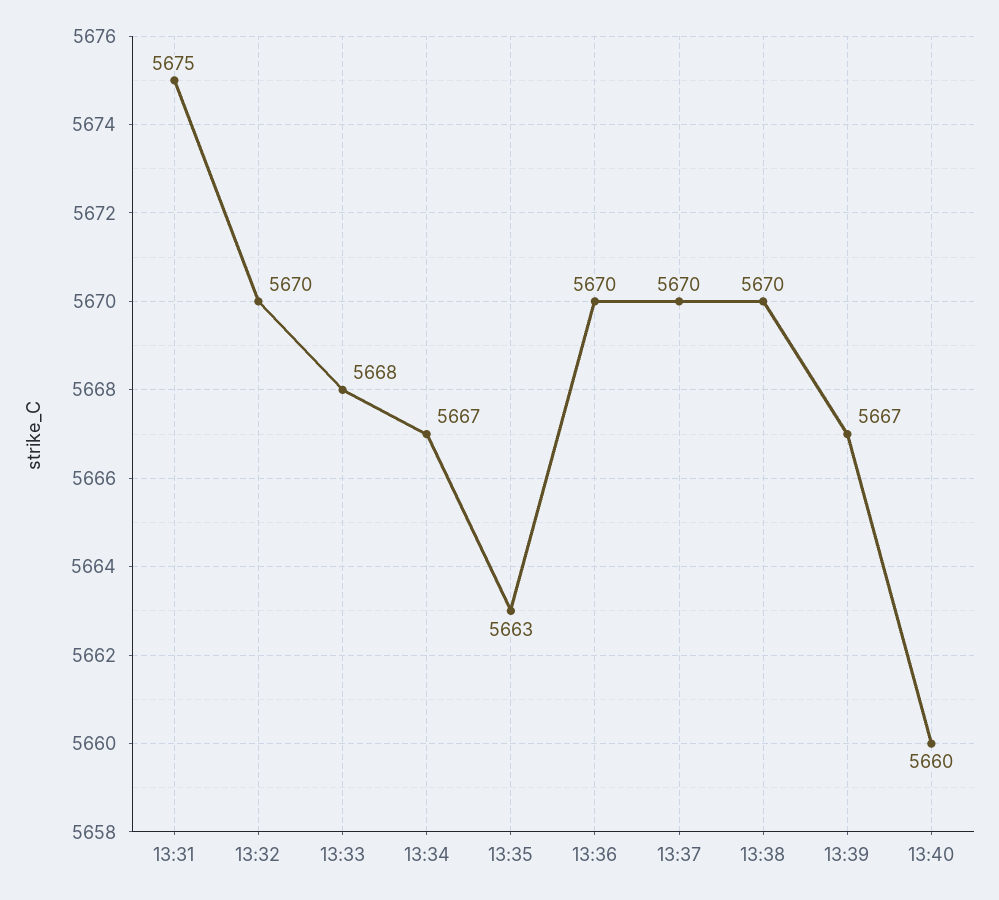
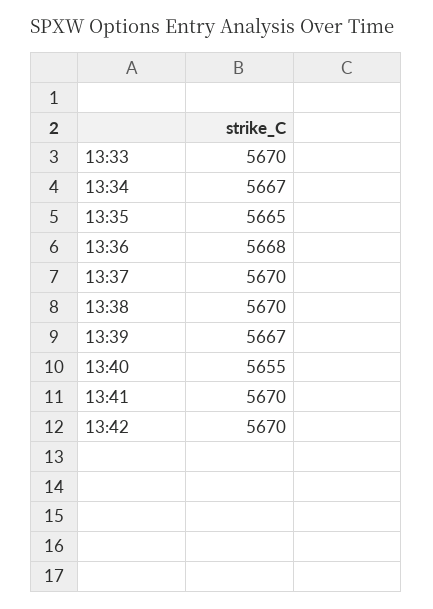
13:31: 5675 -> none
13:32: 5670 -> none
13:33: 5668 -> 5670
13:35: 5663 -> 5665
13:36: 5670 -> 5668
13:40: 5660 -> 5655
13:41: none -> 5670
13:42: none -> 5670

